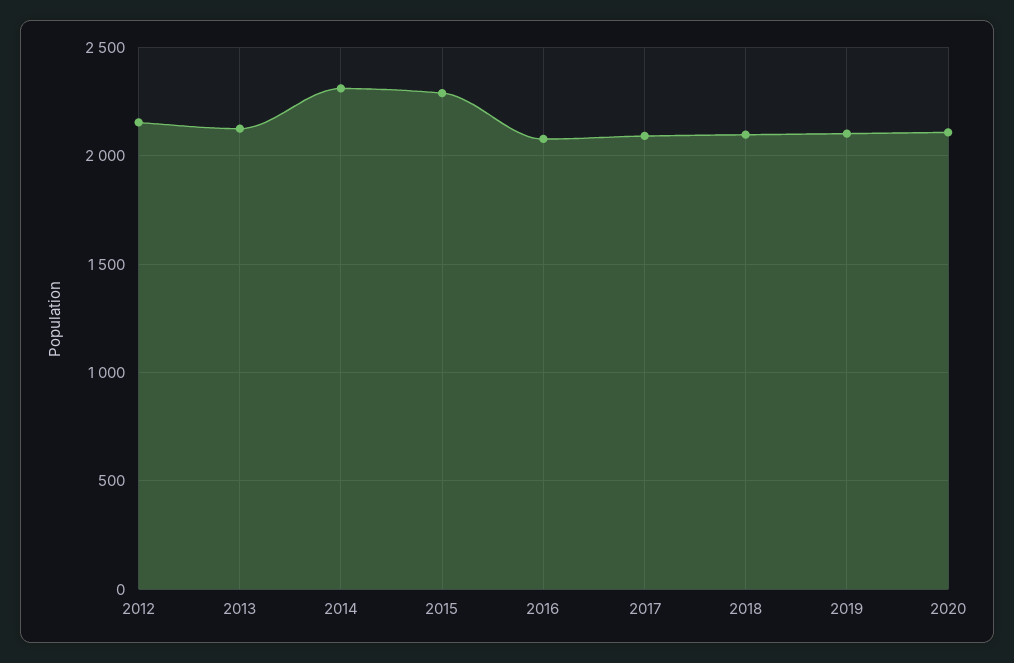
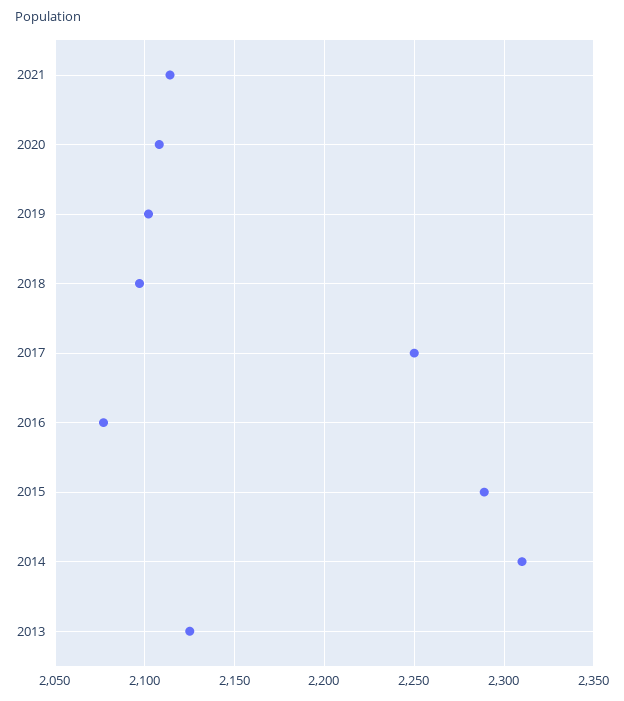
2012: 2150 -> none
2017: 2100 -> 2250
2021: none -> 2115

